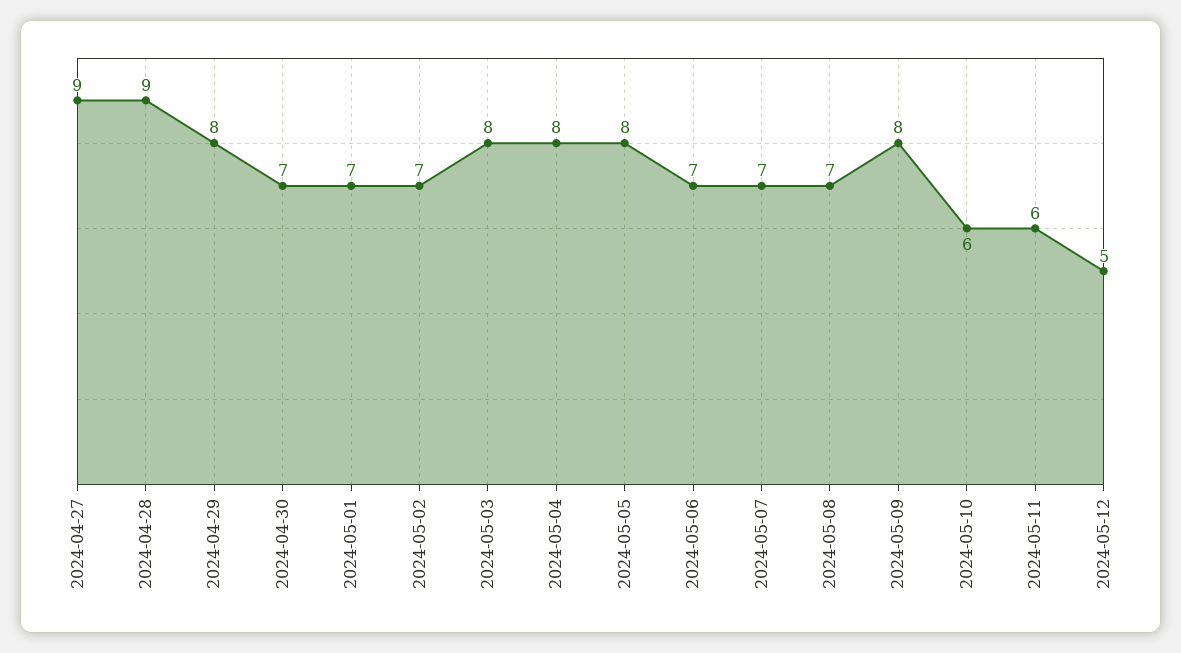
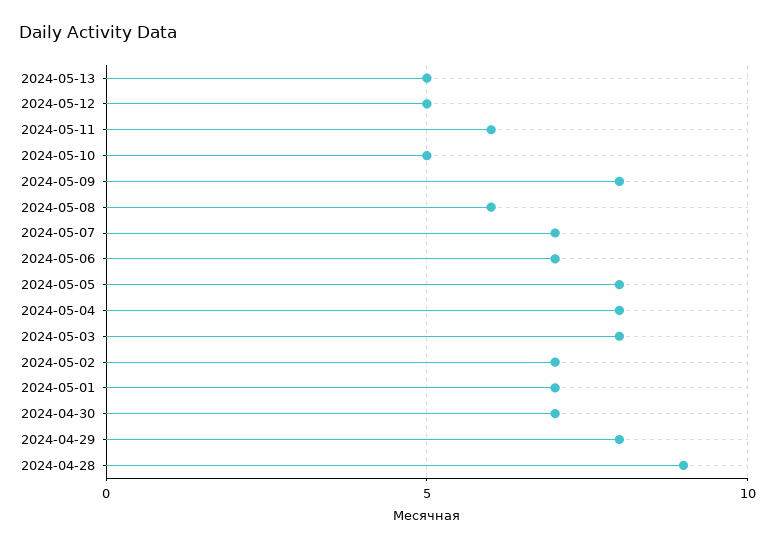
2024-04-27: 9 -> none
2024-05-08: 7 -> 6
2024-05-10: 6 -> 5
2024-05-13: none -> 5

